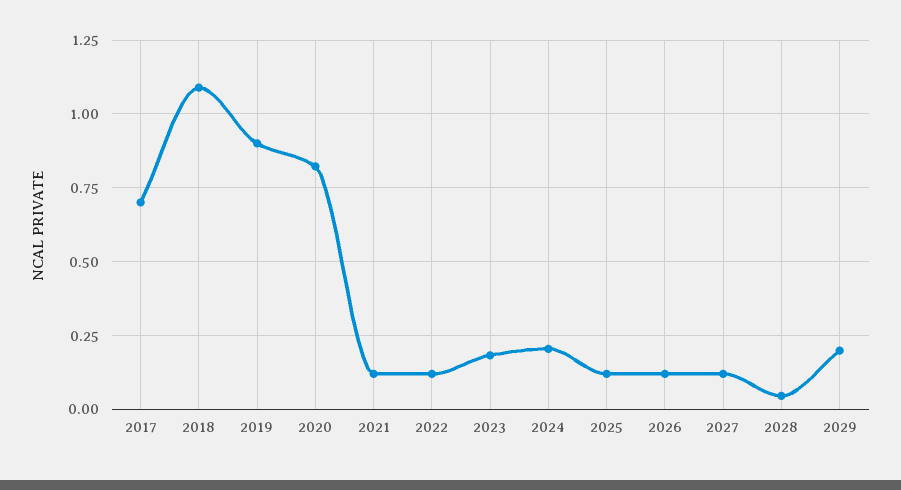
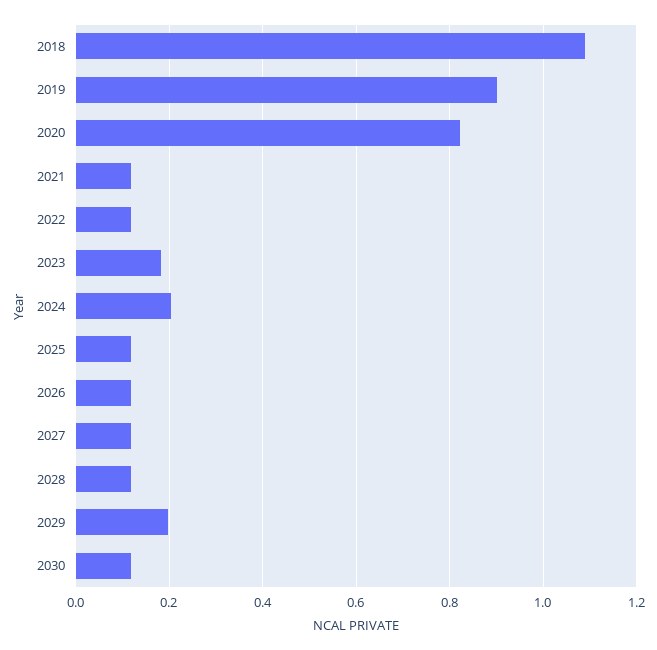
2017: 0.7 -> none
2028: 0.05 -> 0.12
2030: none -> 0.12

